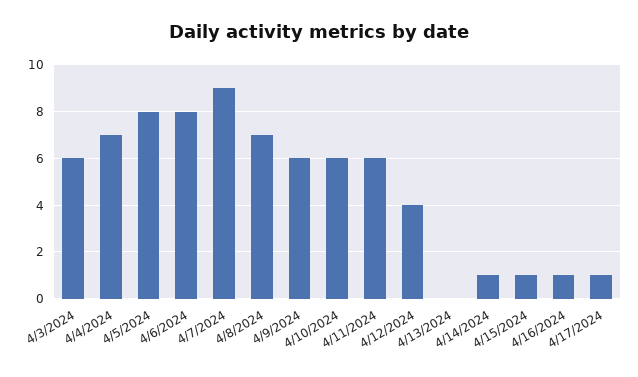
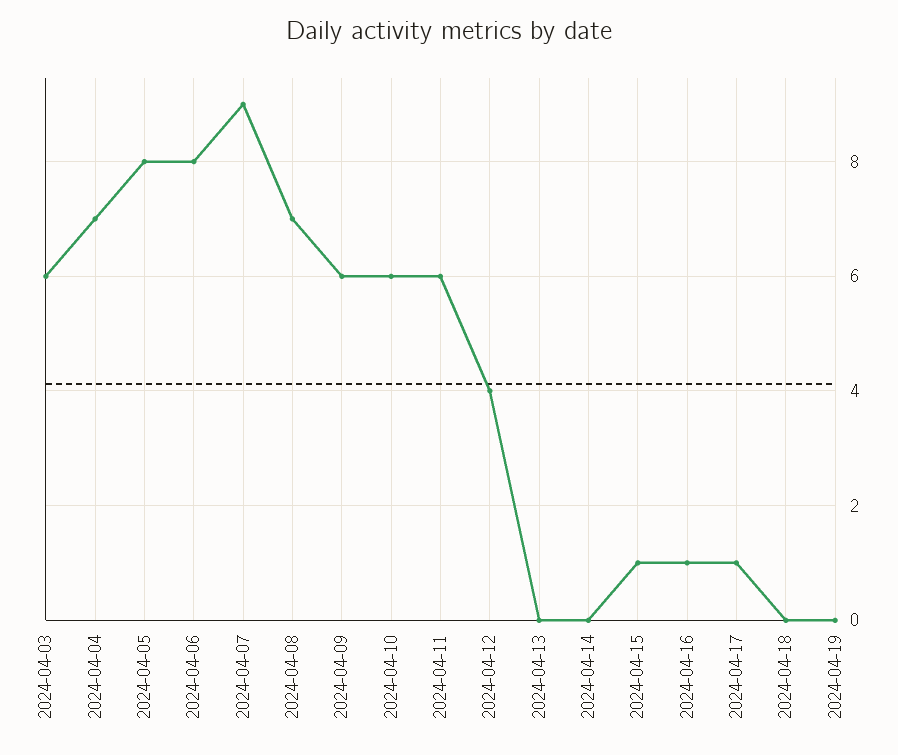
4/14/2024: 1 -> 0
2024-04-18: none -> 0
2024-04-19: none -> 0

